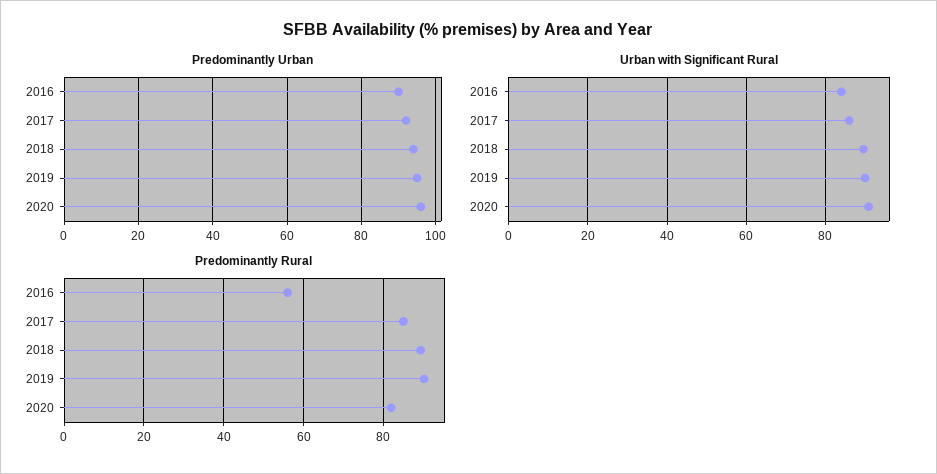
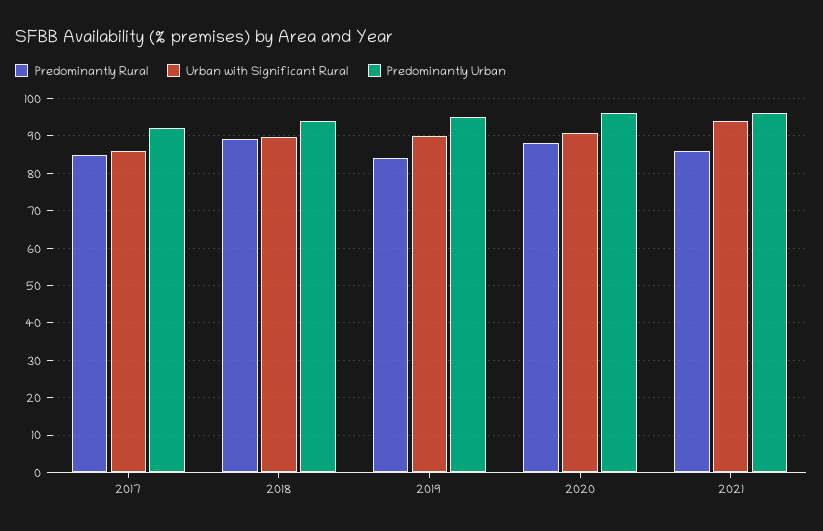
Predominantly Urban, 2016: 90 -> none
Urban with Significant Rural, 2016: 84 -> none
Predominantly Rural, 2016: 56 -> none
Predominantly Rural, 2019: 90 -> 84
Predominantly Rural, 2020: 82 -> 88
Predominantly Rural, 2021: none -> 86
Urban with Significant Rural, 2021: none -> 94
Predominantly Urban, 2021: none -> 96

